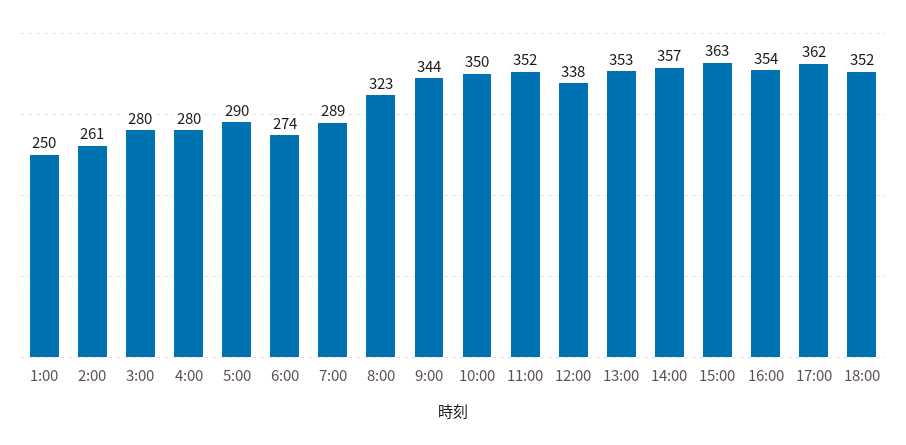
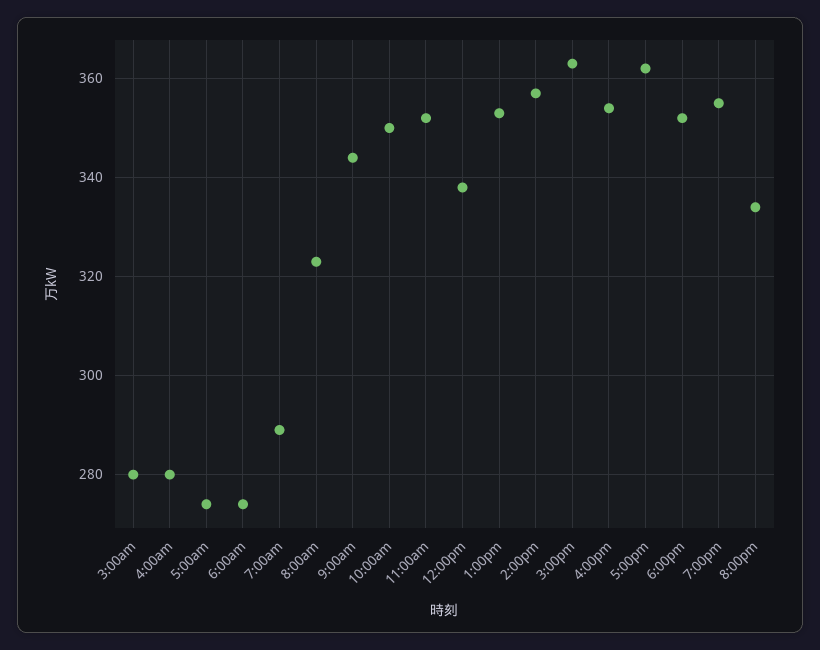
1:00: 250 -> none
2:00: 261 -> none
5:00: 290 -> 275
7:00pm: none -> 355
8:00pm: none -> 335

